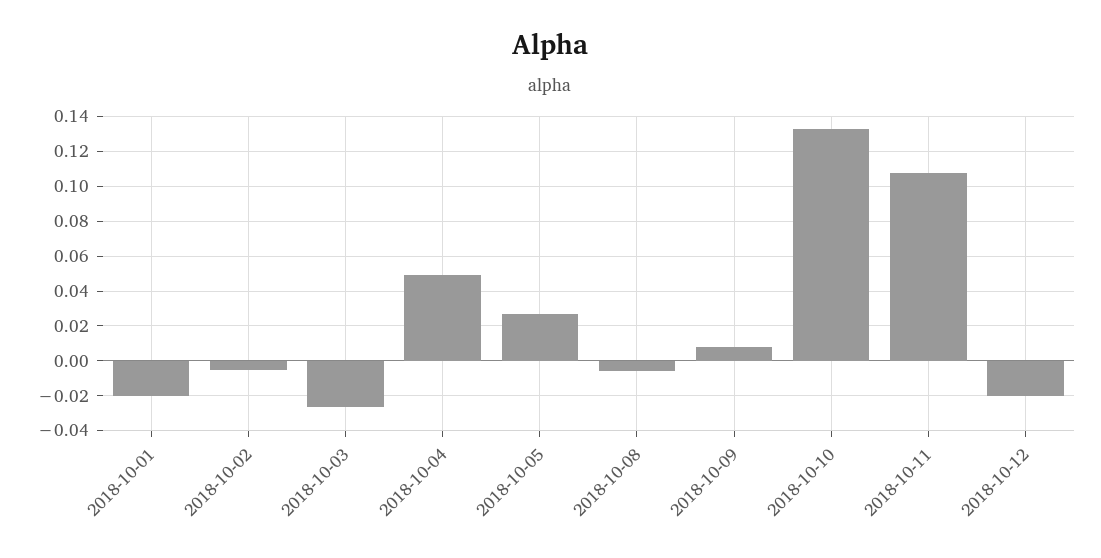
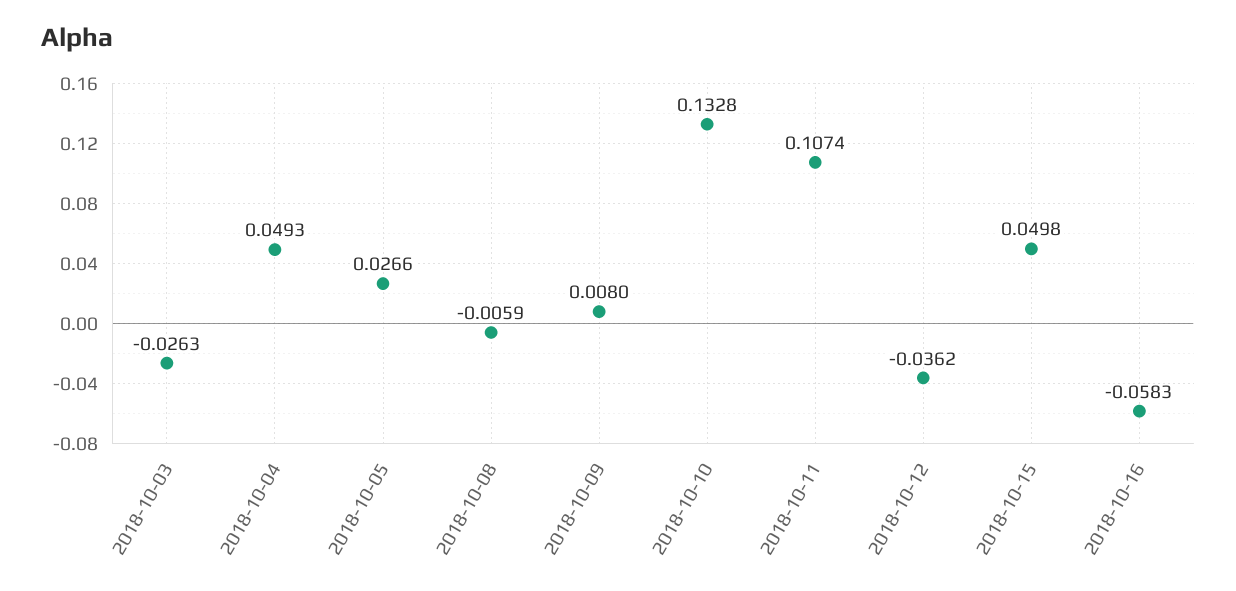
2018-10-01: -0.02 -> none
2018-10-02: -0.005 -> none
2018-10-12: -0.02 -> -0.0362
2018-10-15: none -> 0.0498
2018-10-16: none -> -0.0583

